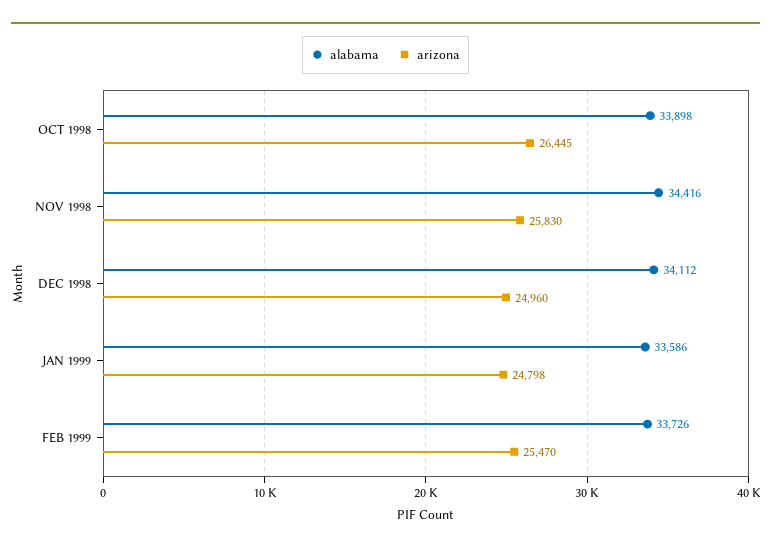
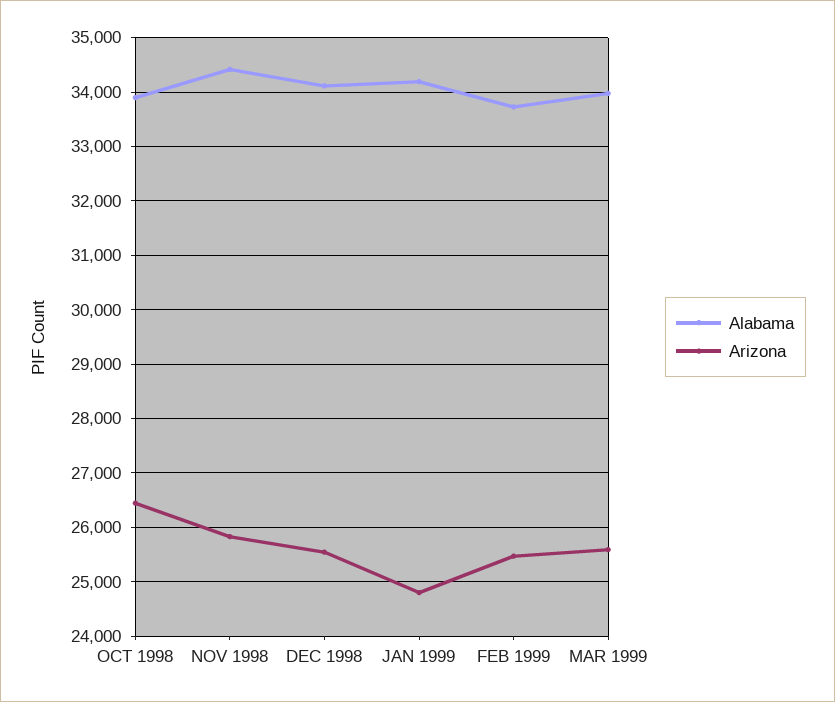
arizona, DEC 1998: 24960 -> 25600
alabama, JAN 1999: 33586 -> 34200
alabama, MAR 1999: none -> 34000
arizona, MAR 1999: none -> 25600

